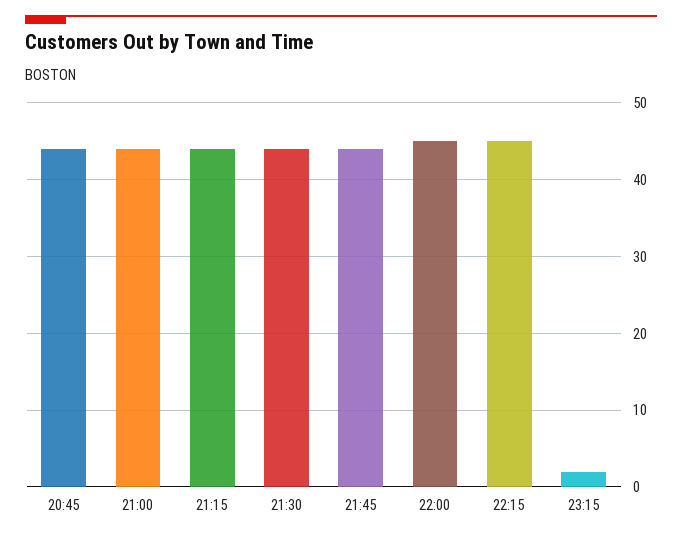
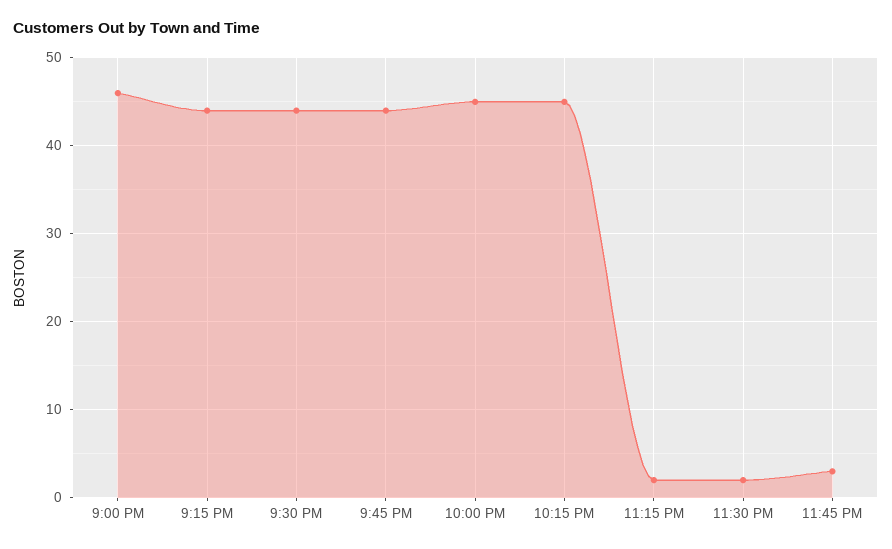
20:45: 44 -> none
21:00: 44 -> 46
11:30 PM: none -> 2
11:45 PM: none -> 3

